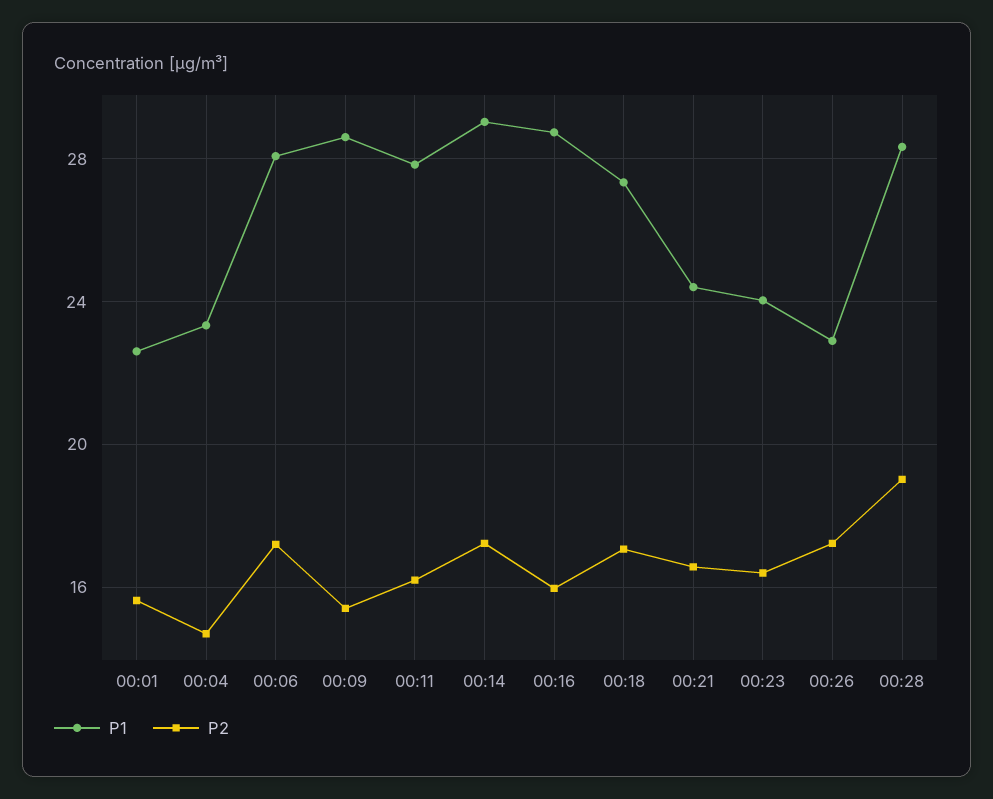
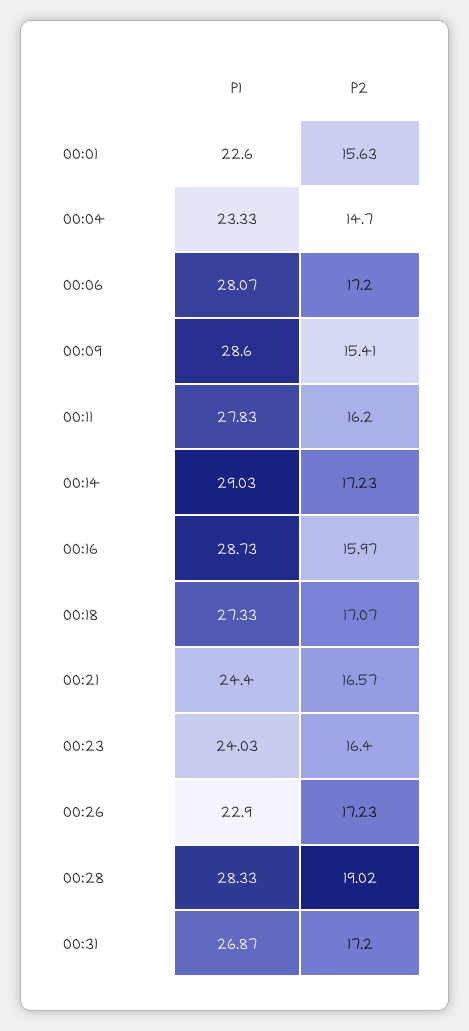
P1, 00:31: none -> 26.87
P2, 00:31: none -> 17.2

